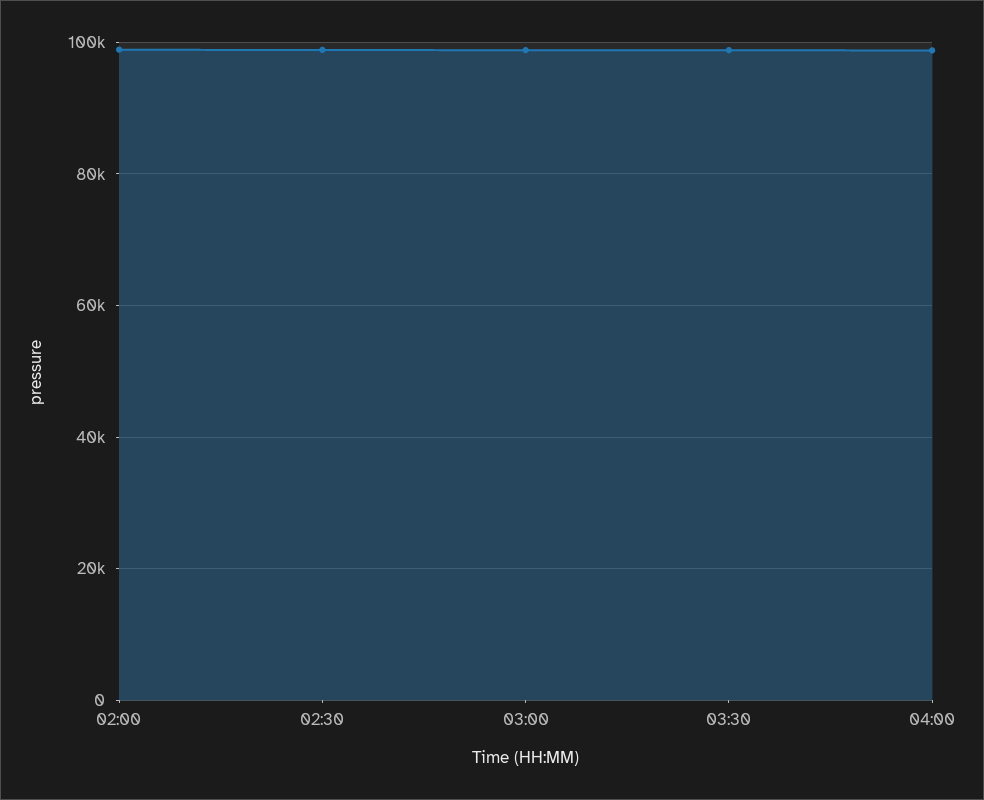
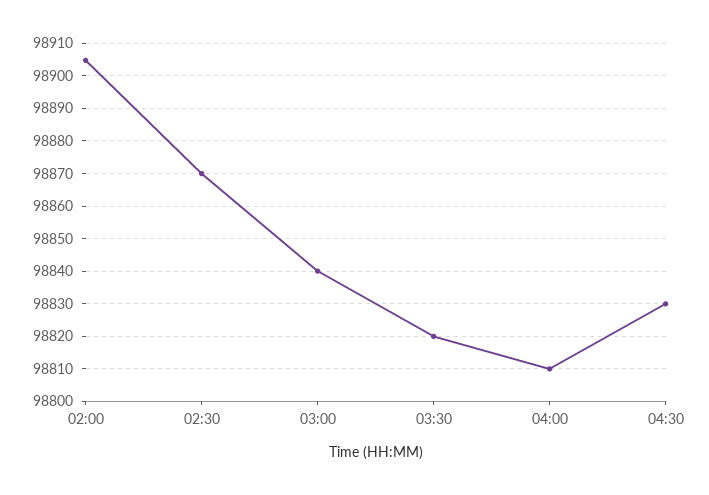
04:30: none -> 98830

